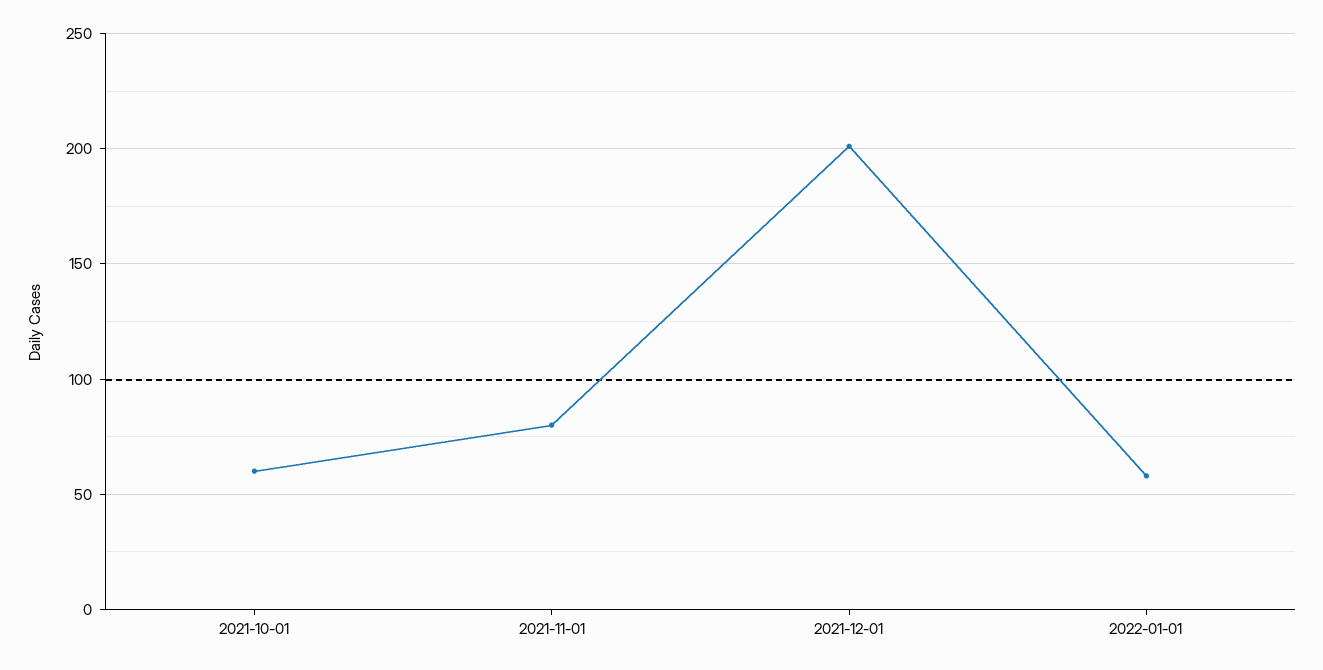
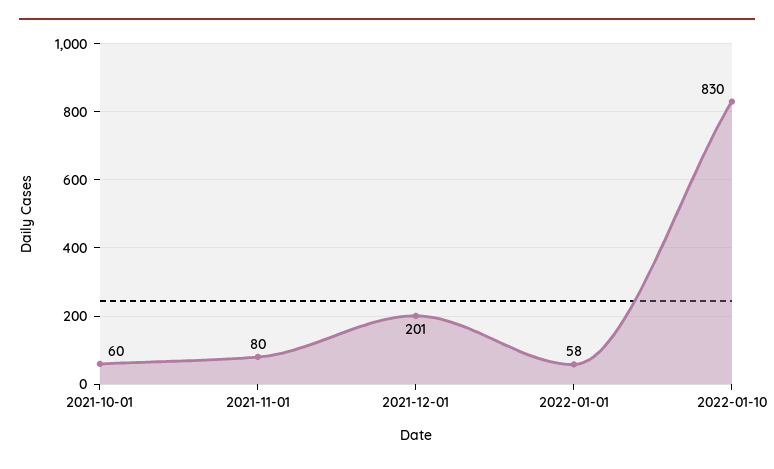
2022-01-10: none -> 830

